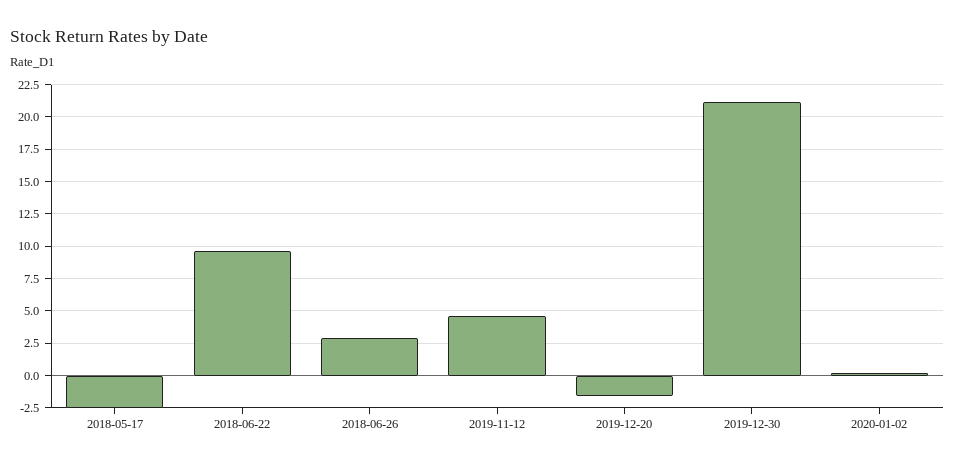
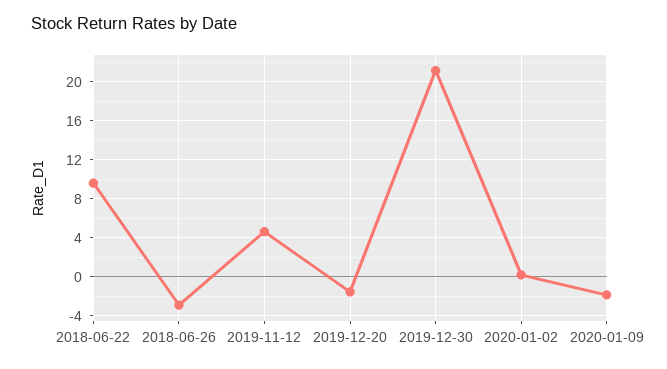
2018-05-17: -2.5 -> none
2018-06-26: 3 -> -3
2020-01-09: none -> -2

